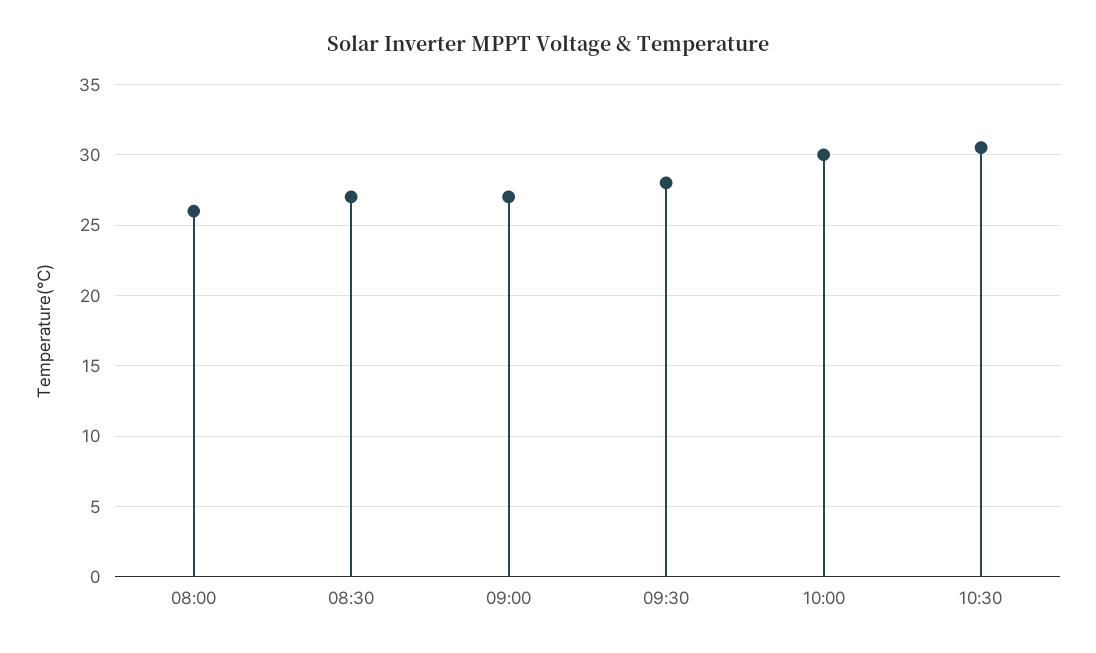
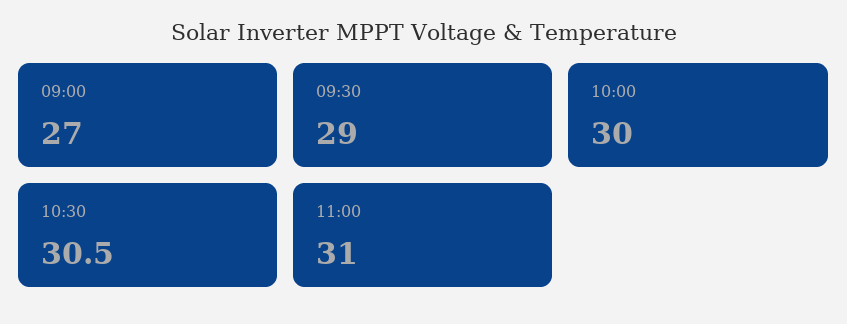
08:00: 26 -> none
08:30: 27 -> none
09:30: 28 -> 29
11:00: none -> 31

